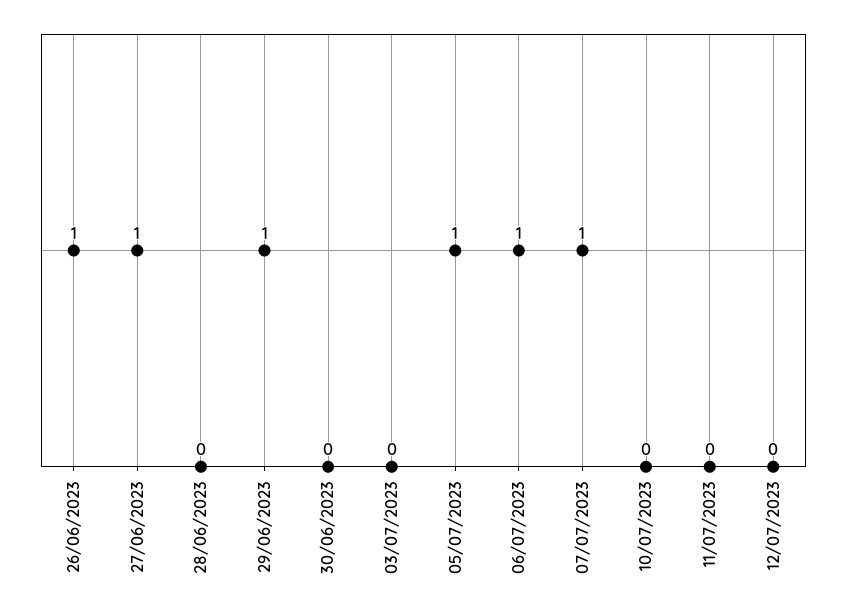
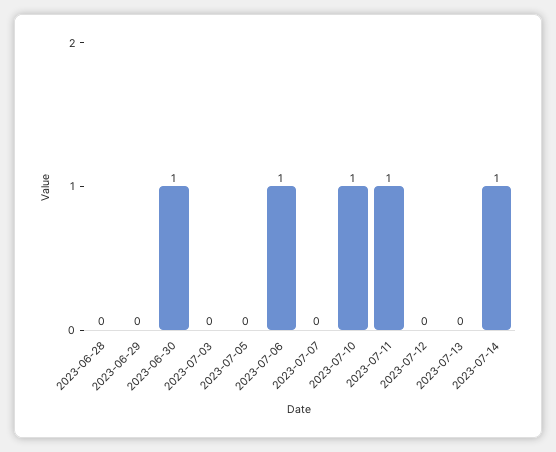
26/06/2023: 1 -> none
27/06/2023: 1 -> none
29/06/2023: 1 -> 0
30/06/2023: 0 -> 1
05/07/2023: 1 -> 0
07/07/2023: 1 -> 0
10/07/2023: 0 -> 1
11/07/2023: 0 -> 1
2023-07-13: none -> 0
2023-07-14: none -> 1

